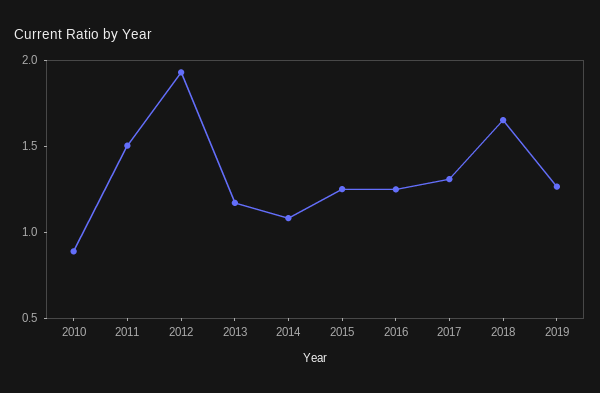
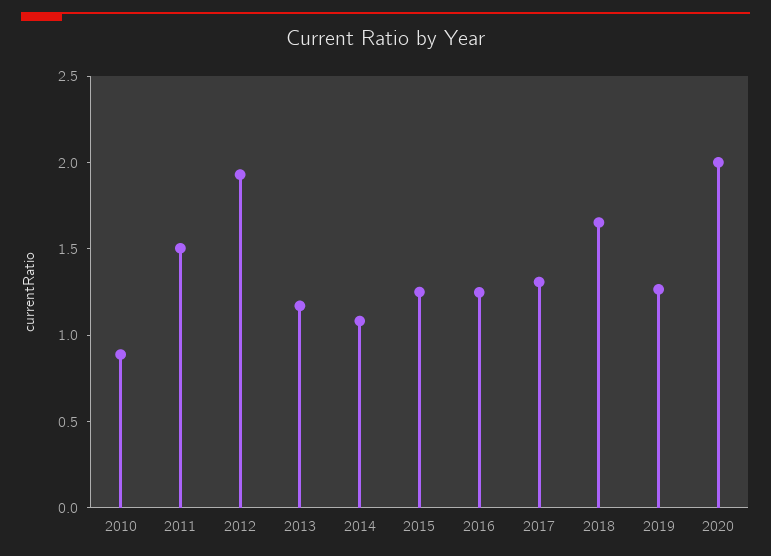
2020: none -> 2

